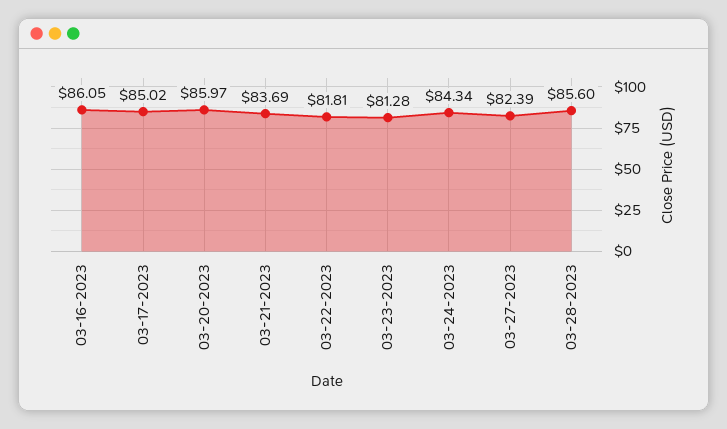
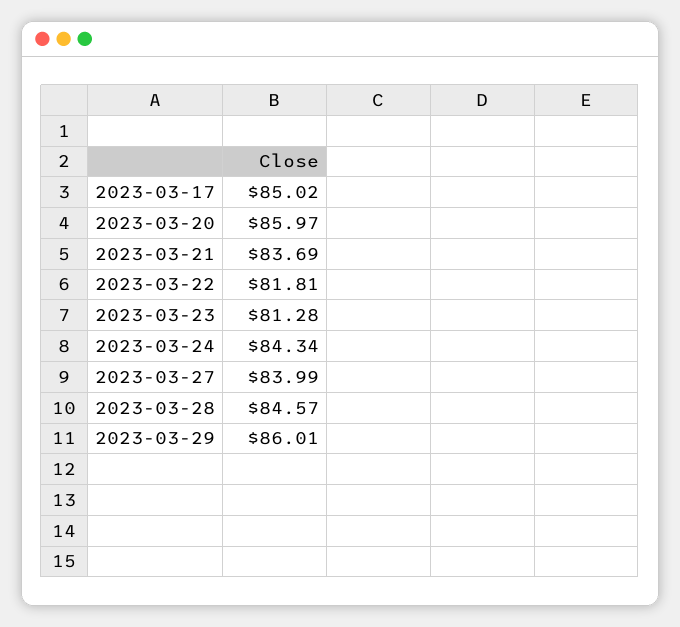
03-16-2023: 86.05 -> none
03-27-2023: 82.39 -> 83.99
03-28-2023: 85.6 -> 84.57
2023-03-29: none -> 86.01

